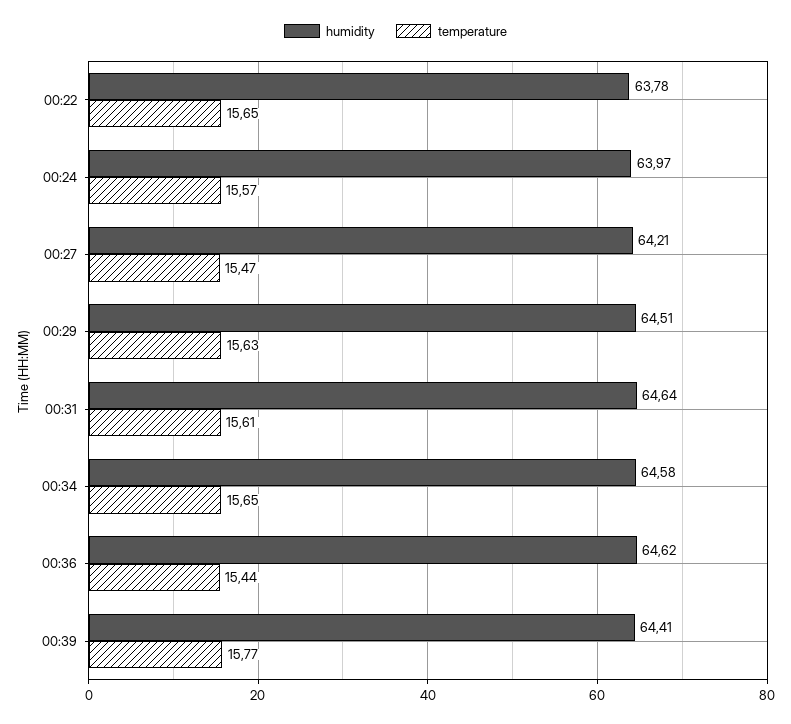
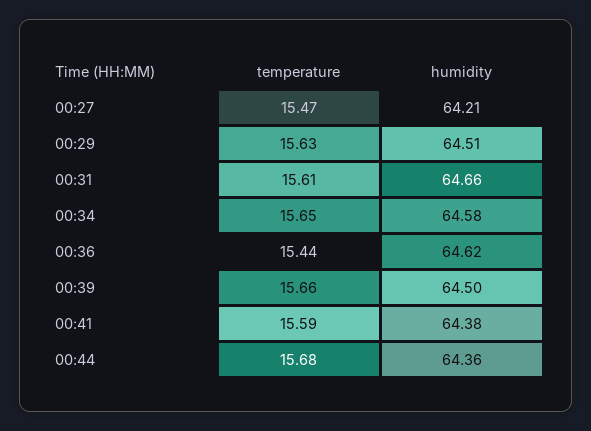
humidity, 00:22: 63.78 -> none
temperature, 00:22: 15.65 -> none
humidity, 00:24: 63.97 -> none
temperature, 00:24: 15.57 -> none
humidity, 00:31: 64.64 -> 64.66
humidity, 00:39: 64.41 -> 64.5
temperature, 00:39: 15.77 -> 15.66
temperature, 00:41: none -> 15.59
humidity, 00:41: none -> 64.38
temperature, 00:44: none -> 15.68
humidity, 00:44: none -> 64.36

